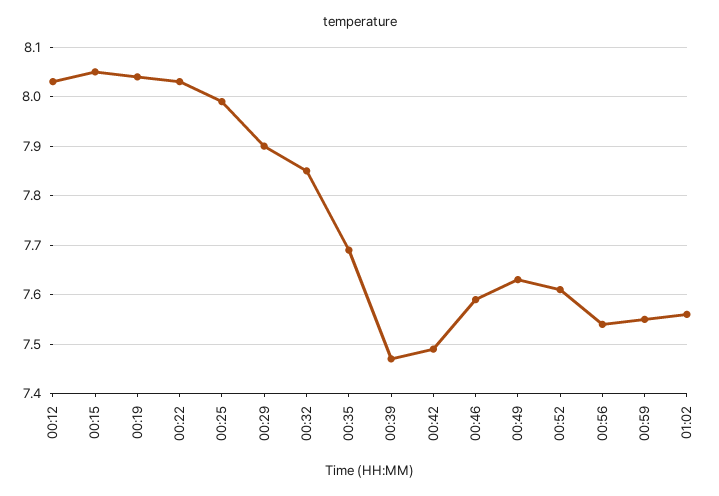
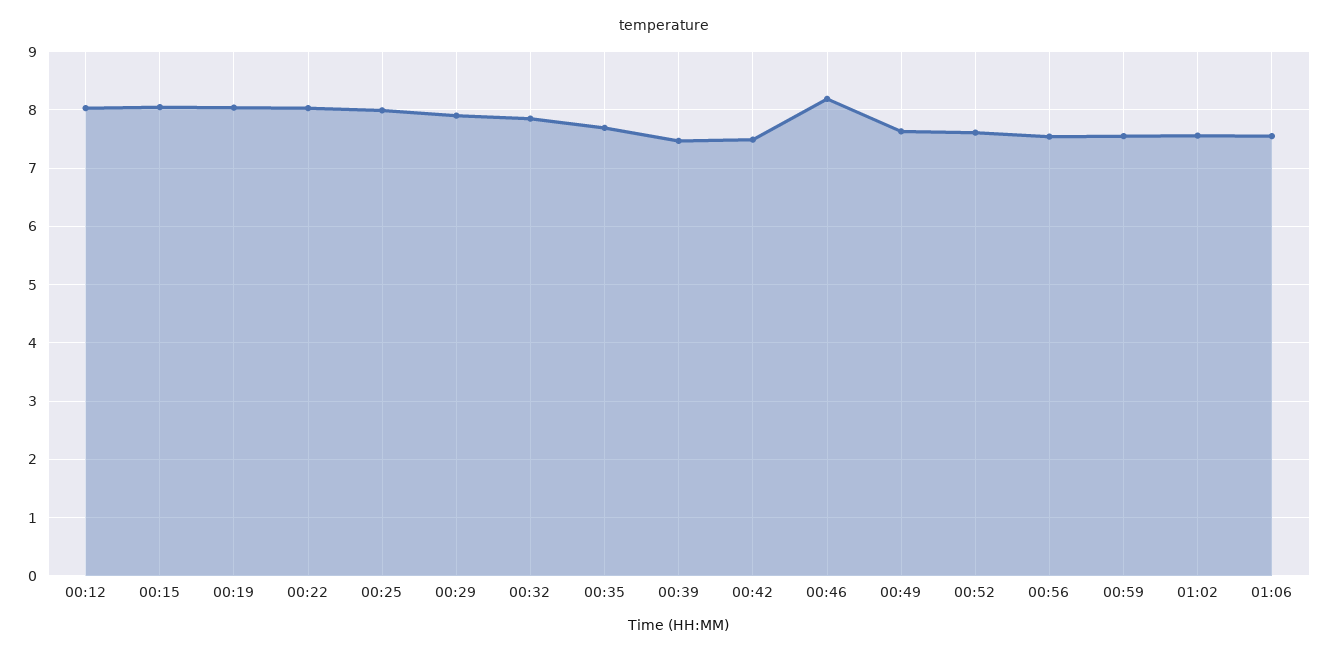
00:46: 7.6 -> 8.2
01:06: none -> 7.6

